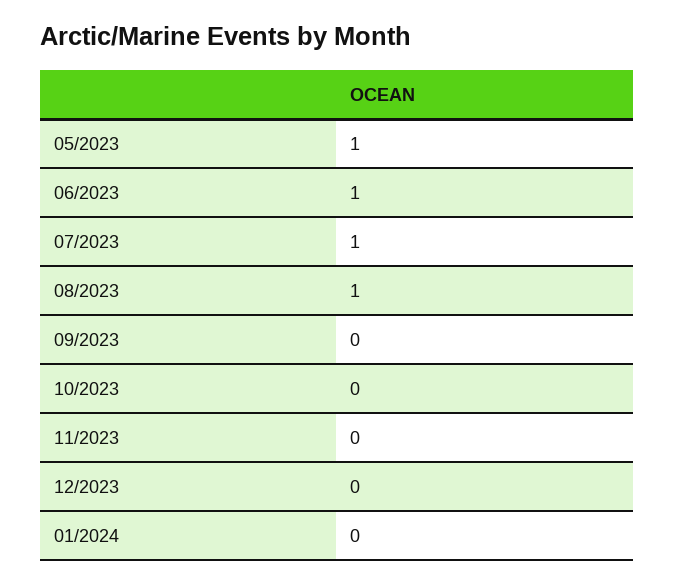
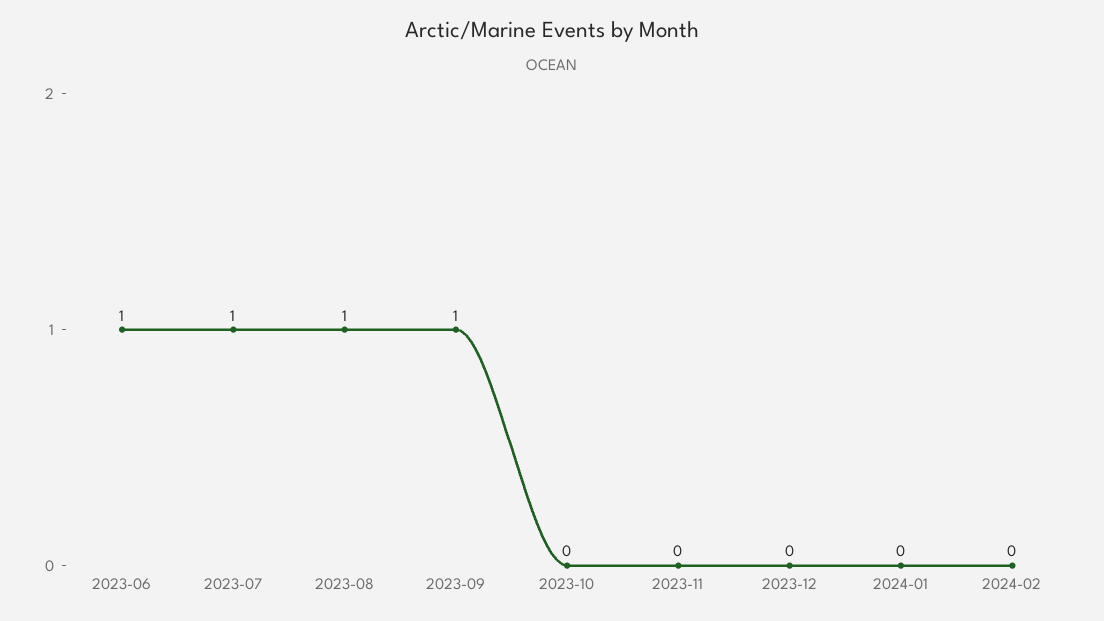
05/2023: 1 -> none
09/2023: 0 -> 1
2024-02: none -> 0

